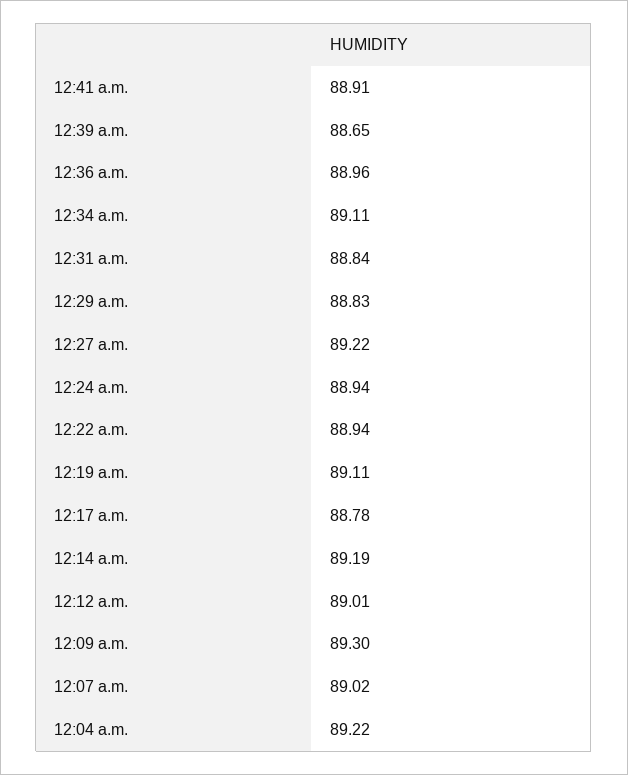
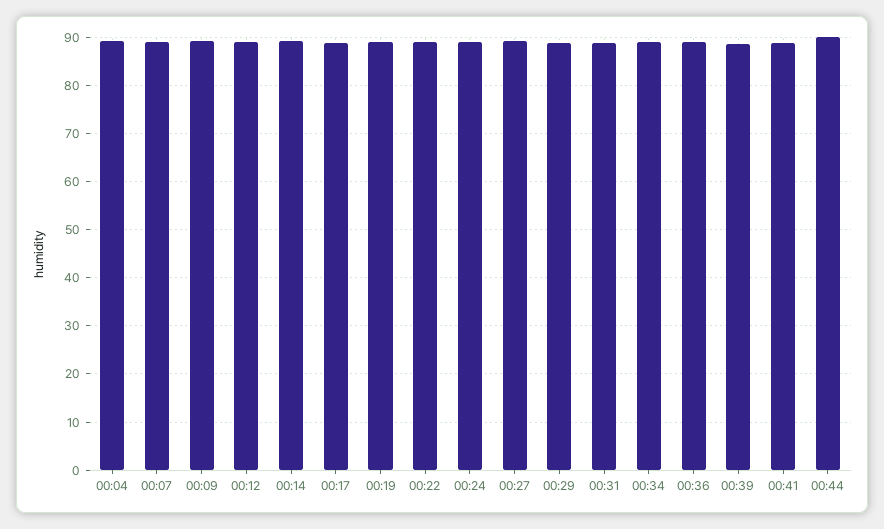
00:44: none -> 90

